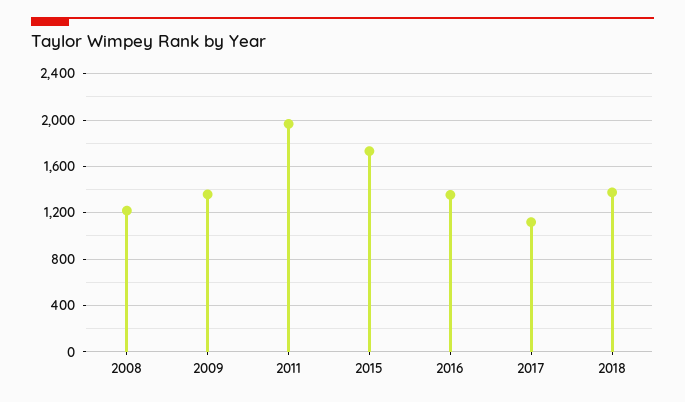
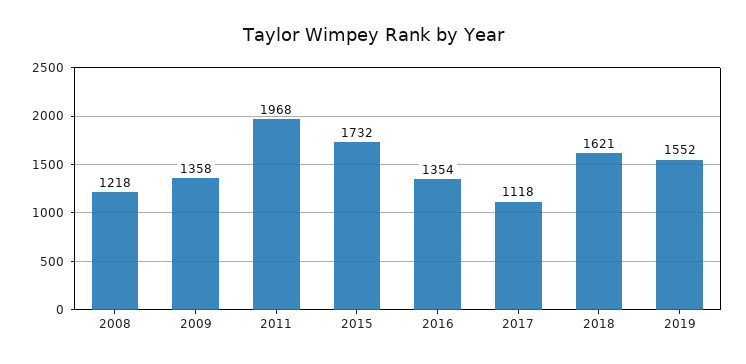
2018: 1400 -> 1621
2019: none -> 1552

